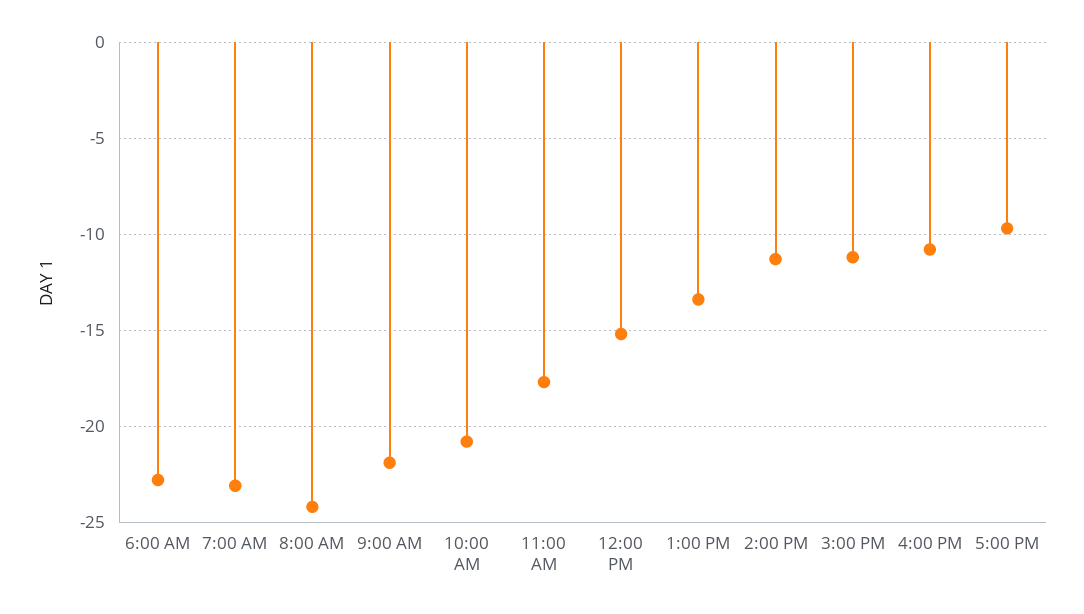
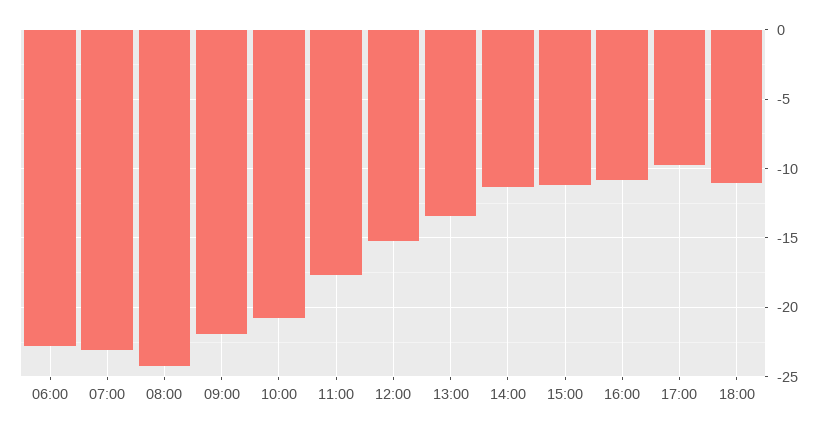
18:00: none -> -11

